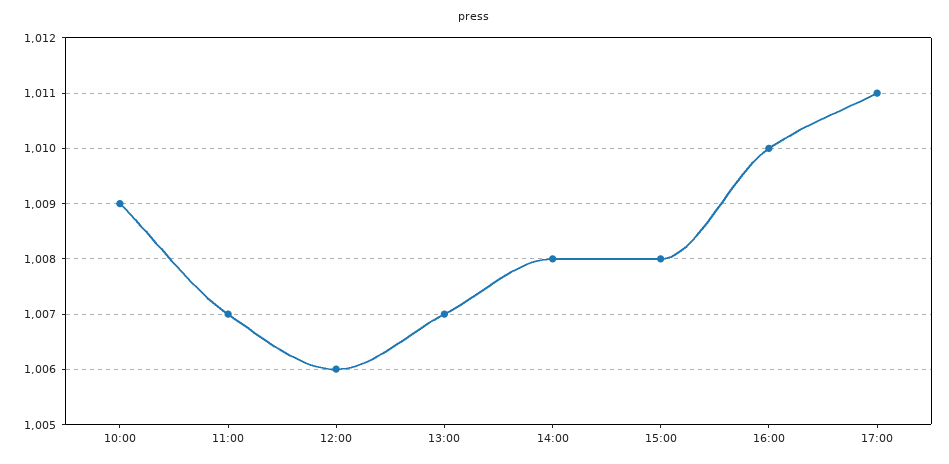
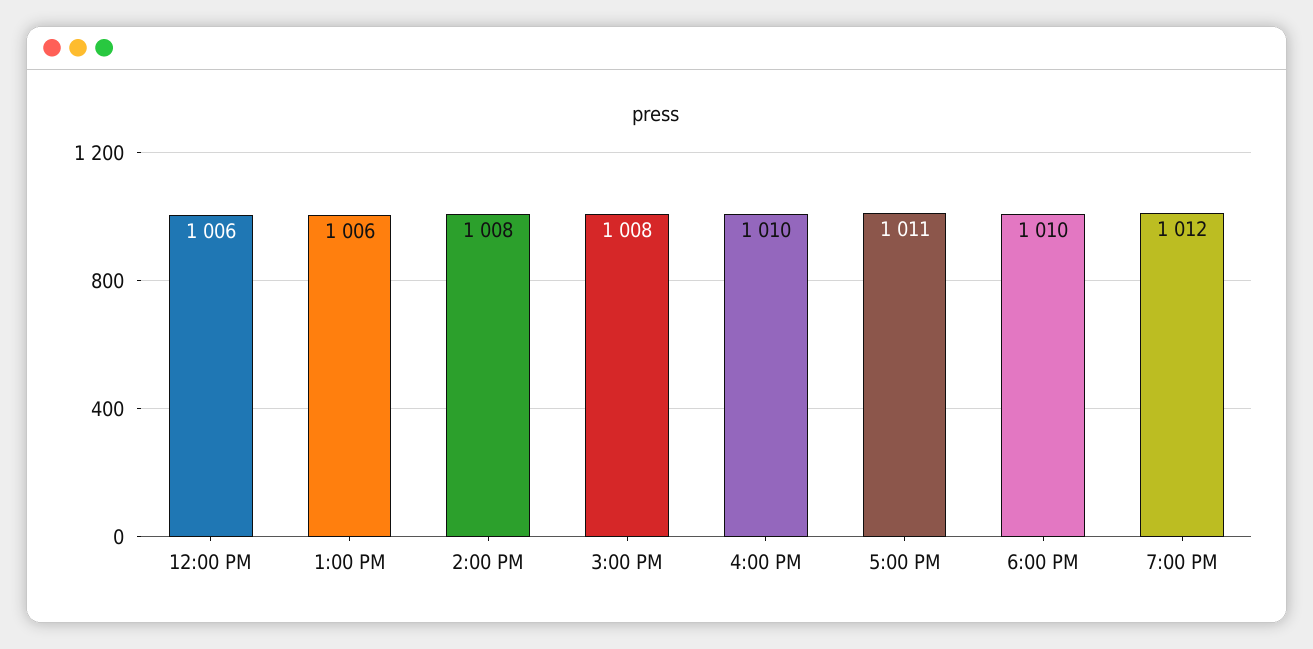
10:00: 1009 -> none
11:00: 1007 -> none
13:00: 1007 -> 1006
6:00 PM: none -> 1010
7:00 PM: none -> 1012

